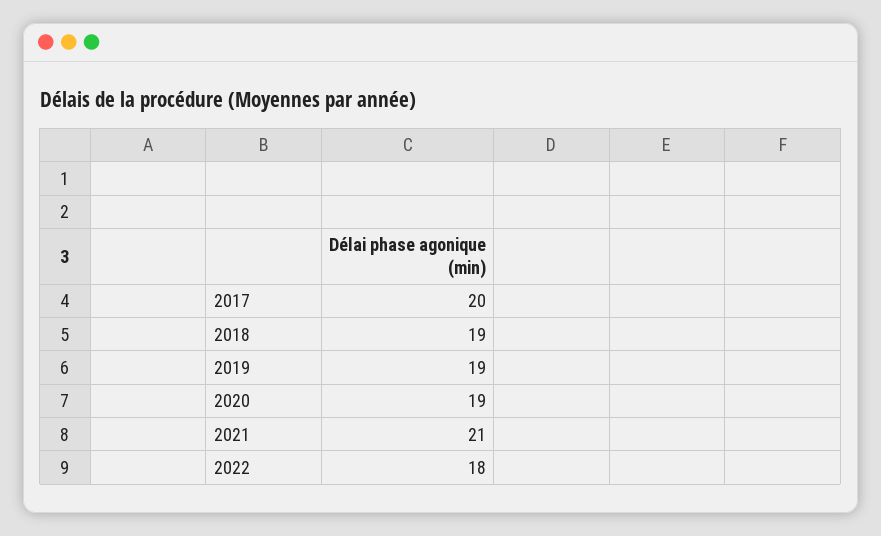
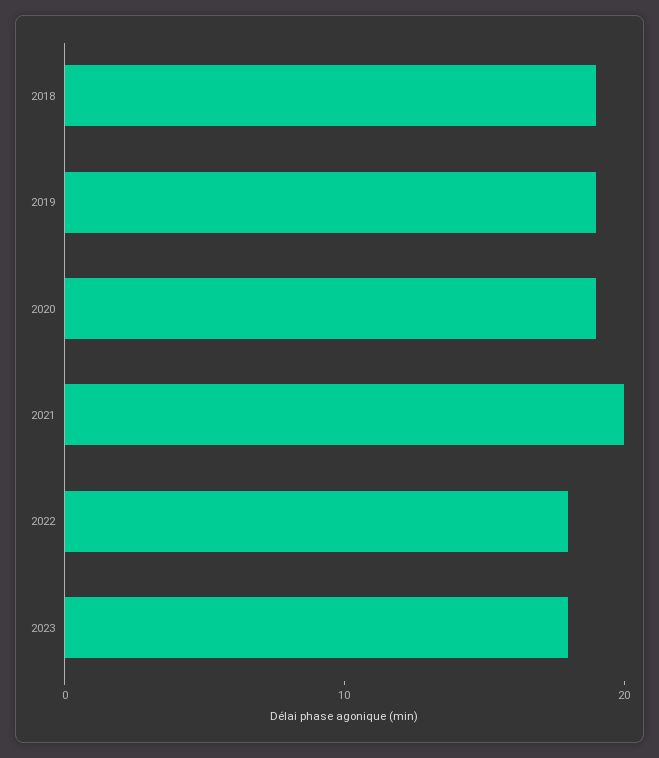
2017: 20 -> none
2021: 21 -> 20
2023: none -> 18

